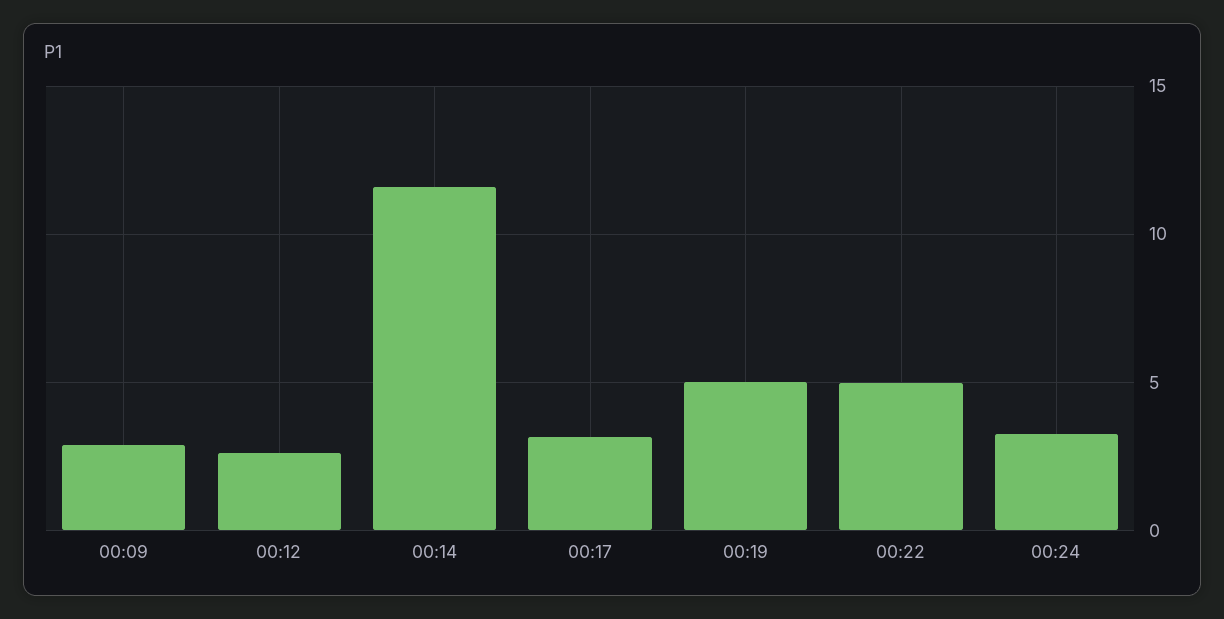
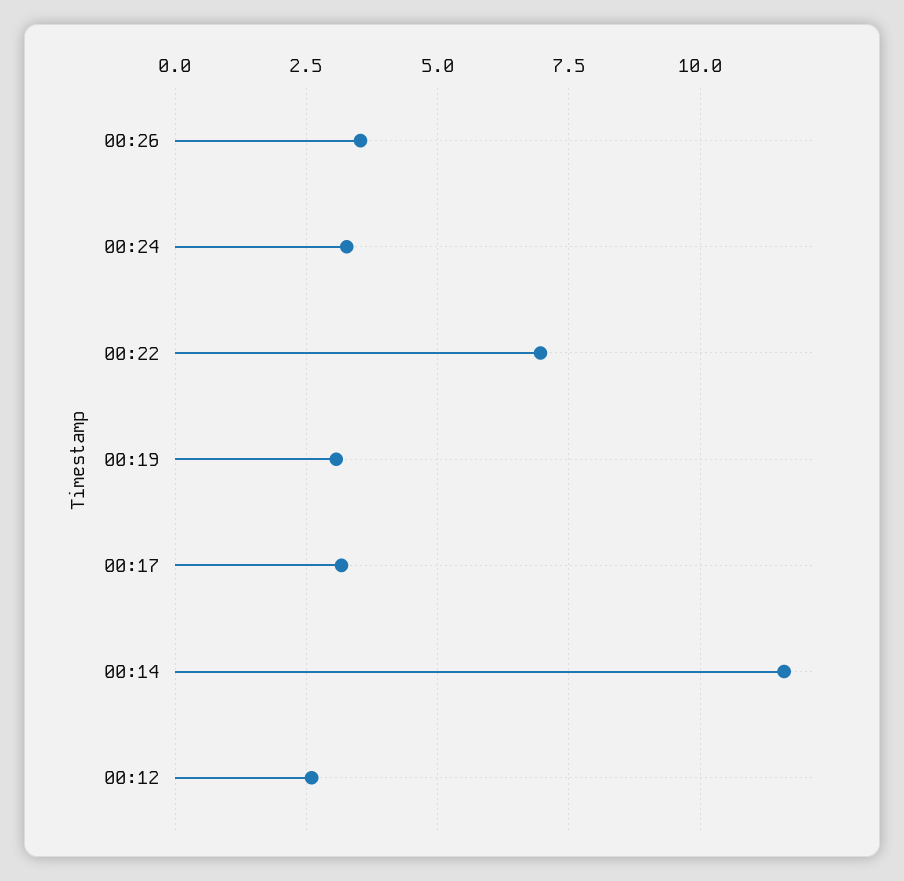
00:09: 3 -> none
00:19: 5 -> 3
00:22: 5 -> 7
00:26: none -> 3.5

